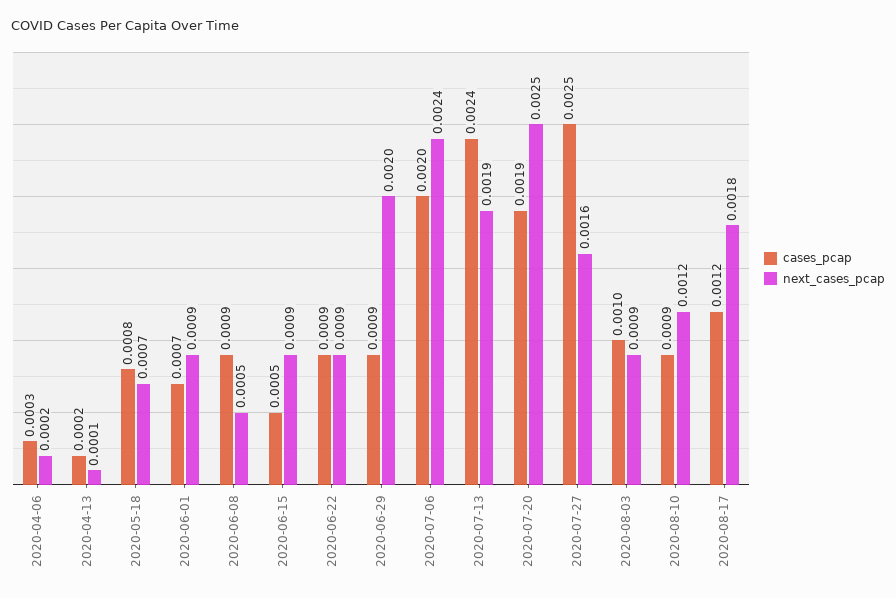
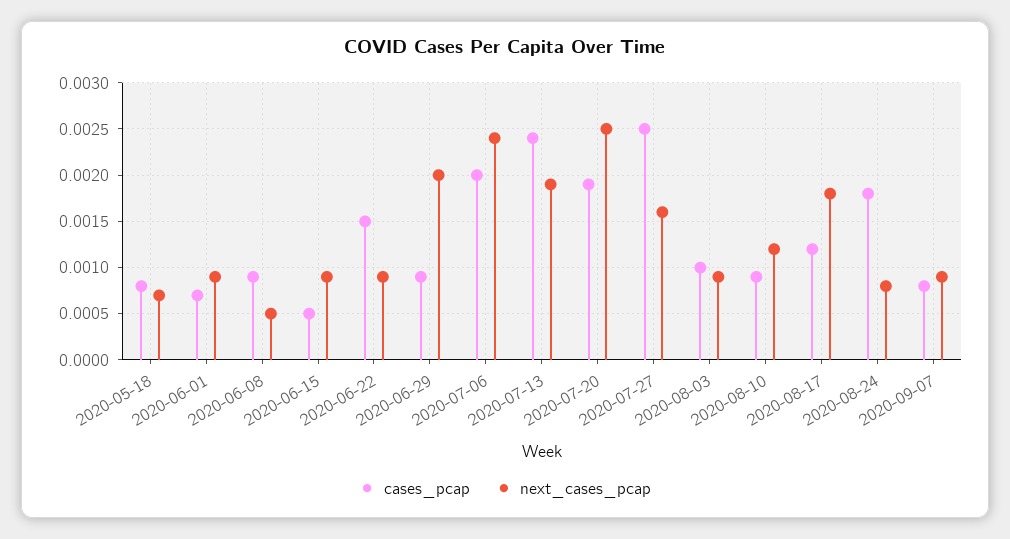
cases_pcap, 2020-04-06: 0.0003 -> none
next_cases_pcap, 2020-04-06: 0.0002 -> none
cases_pcap, 2020-04-13: 0.0002 -> none
next_cases_pcap, 2020-04-13: 0.0001 -> none
cases_pcap, 2020-06-22: 0.0009 -> 0.0015
cases_pcap, 2020-08-24: none -> 0.0018
next_cases_pcap, 2020-08-24: none -> 0.0008
cases_pcap, 2020-09-07: none -> 0.0008
next_cases_pcap, 2020-09-07: none -> 0.0009

